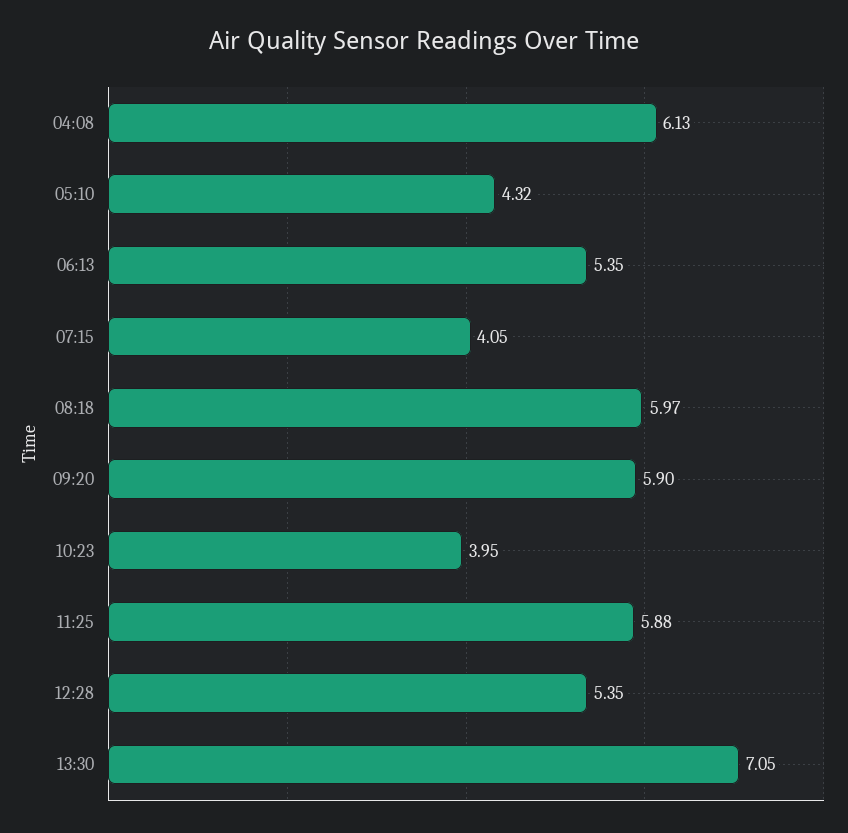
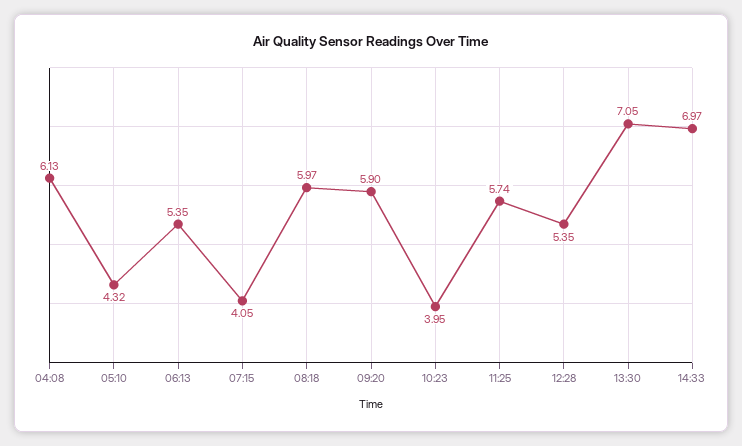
11:25: 5.88 -> 5.74
14:33: none -> 6.97

